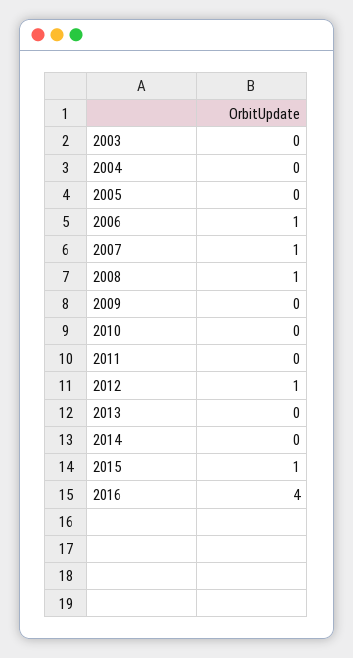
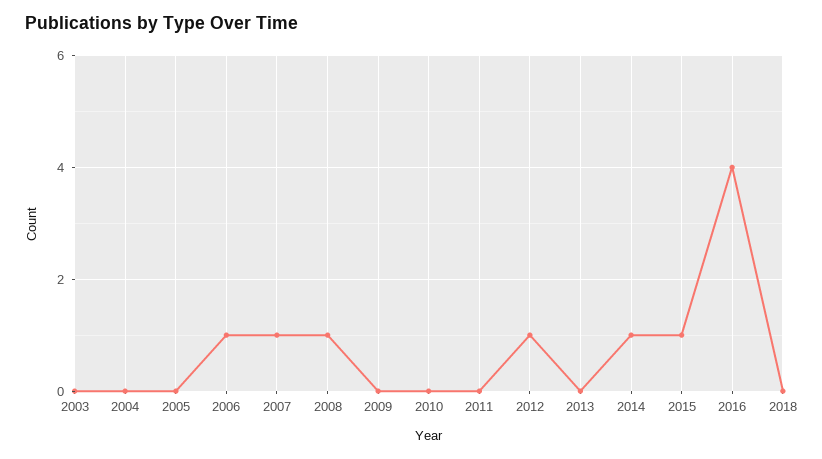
2014: 0 -> 1
2018: none -> 0

